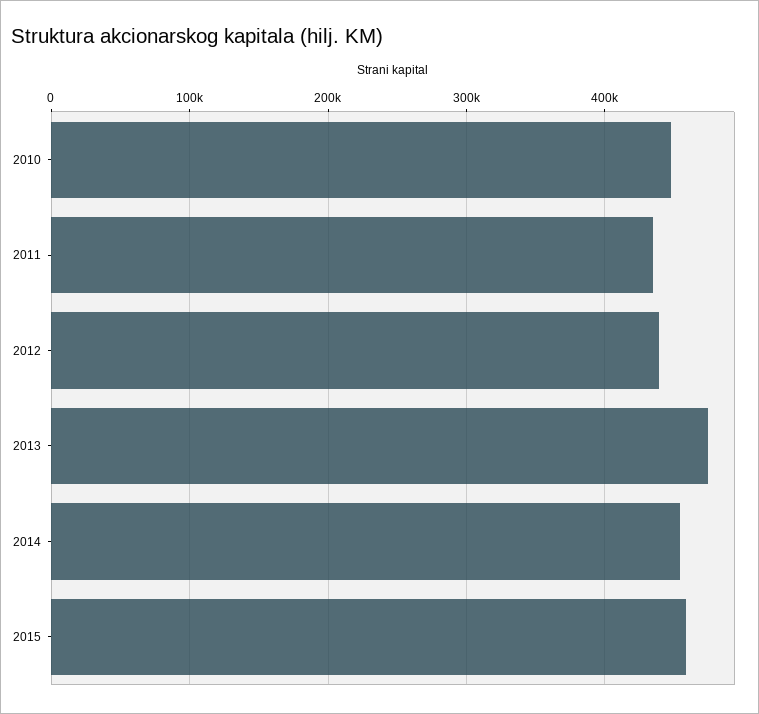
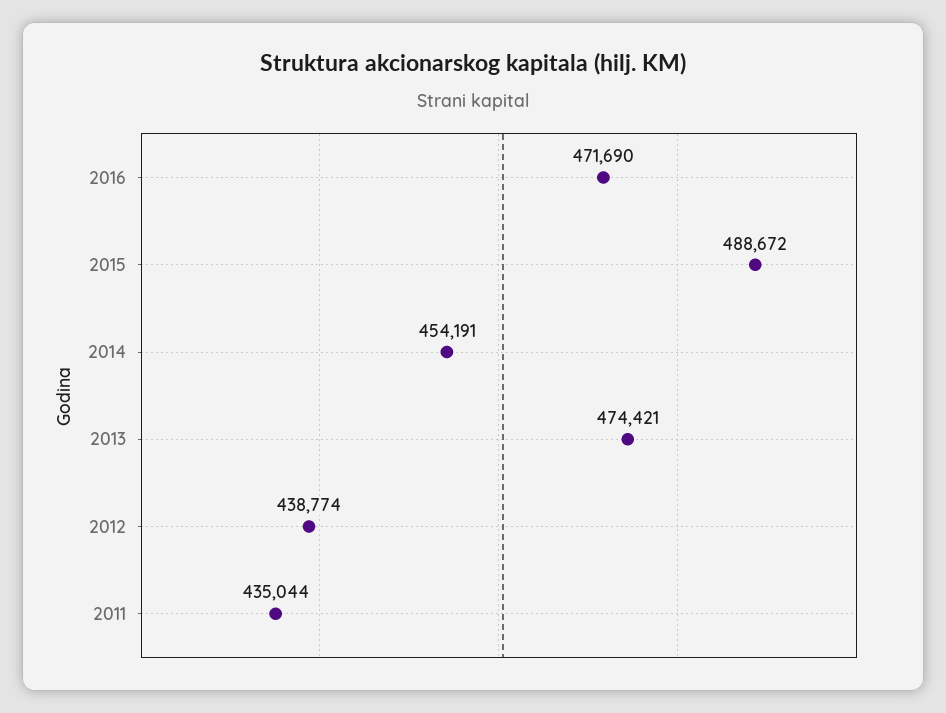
2010: 450000 -> none
2015: 460000 -> 488672
2016: none -> 471690

